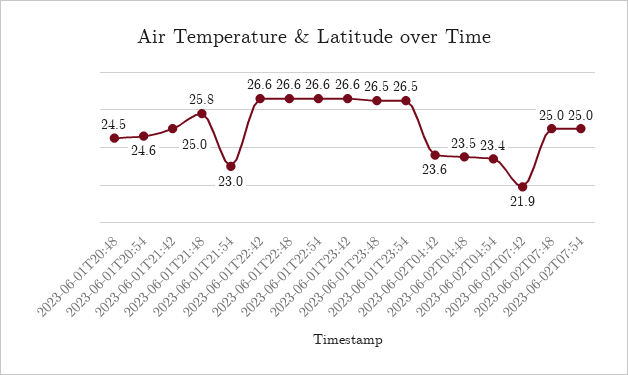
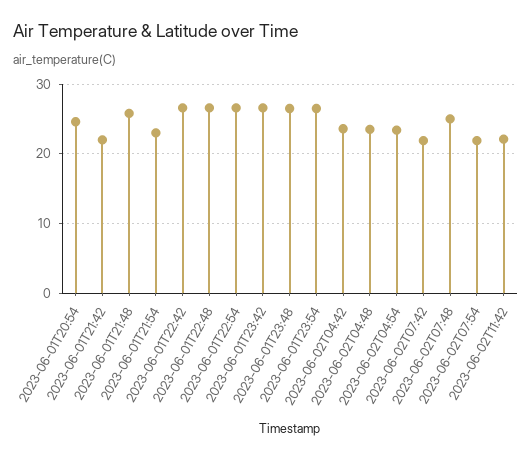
2023-06-01T20:48: 24.5 -> none
2023-06-01T21:42: 25 -> 22
2023-06-02T07:54: 25 -> 22
2023-06-02T11:42: none -> 22

